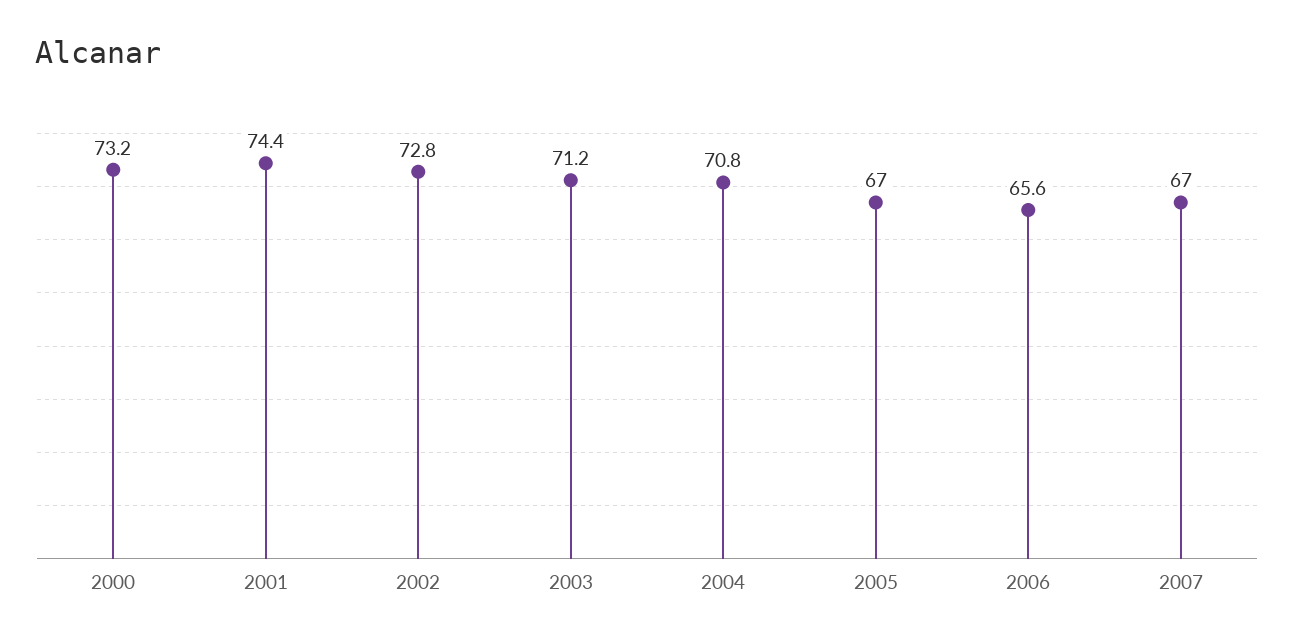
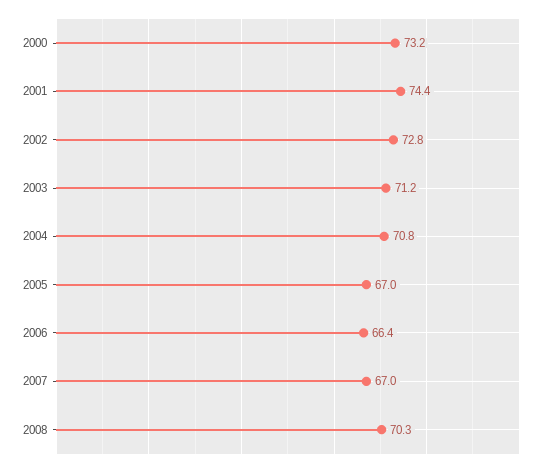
2006: 65.6 -> 66.4
2008: none -> 70.3

